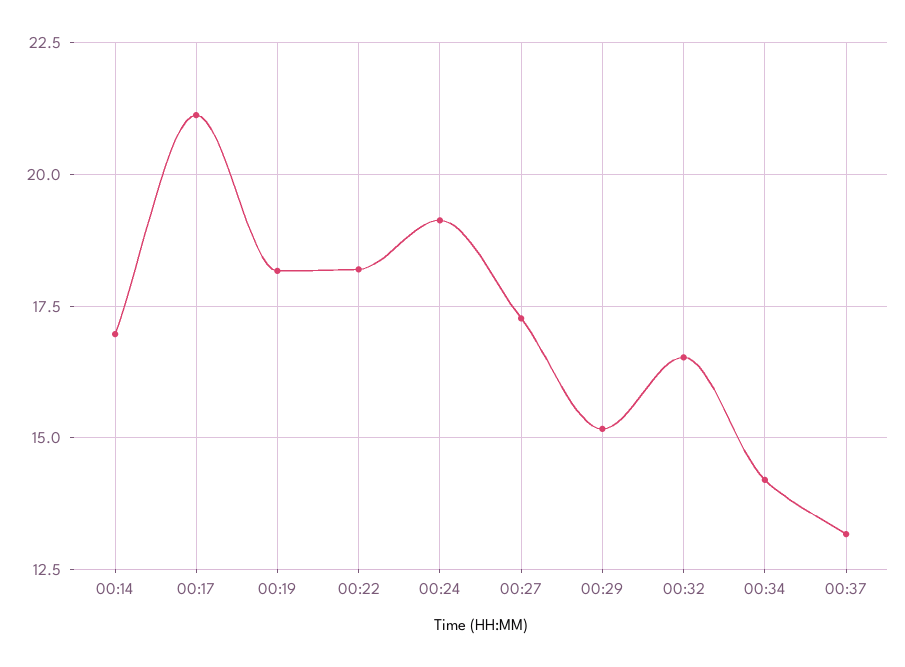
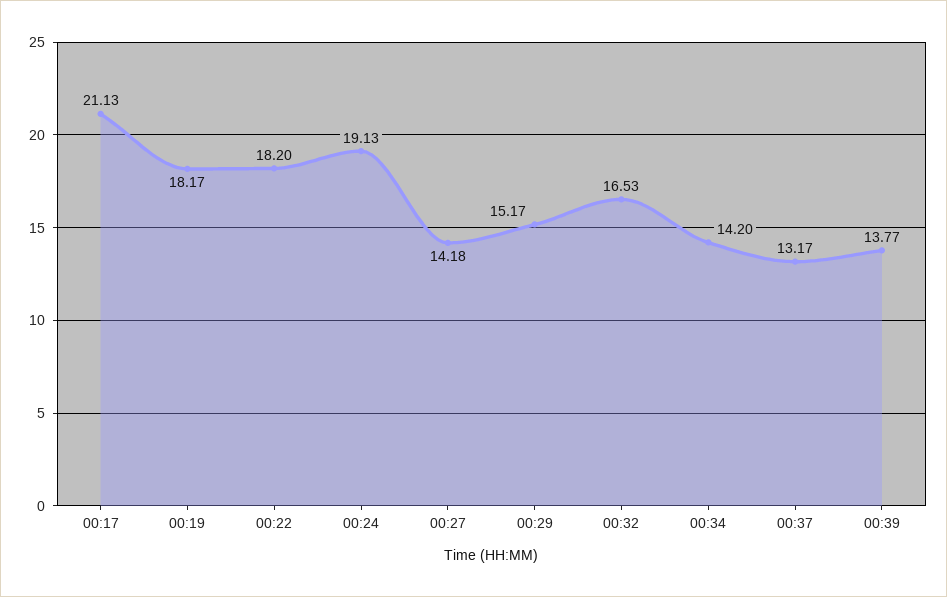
00:14: 17 -> none
00:27: 17.25 -> 14.18
00:39: none -> 13.77

